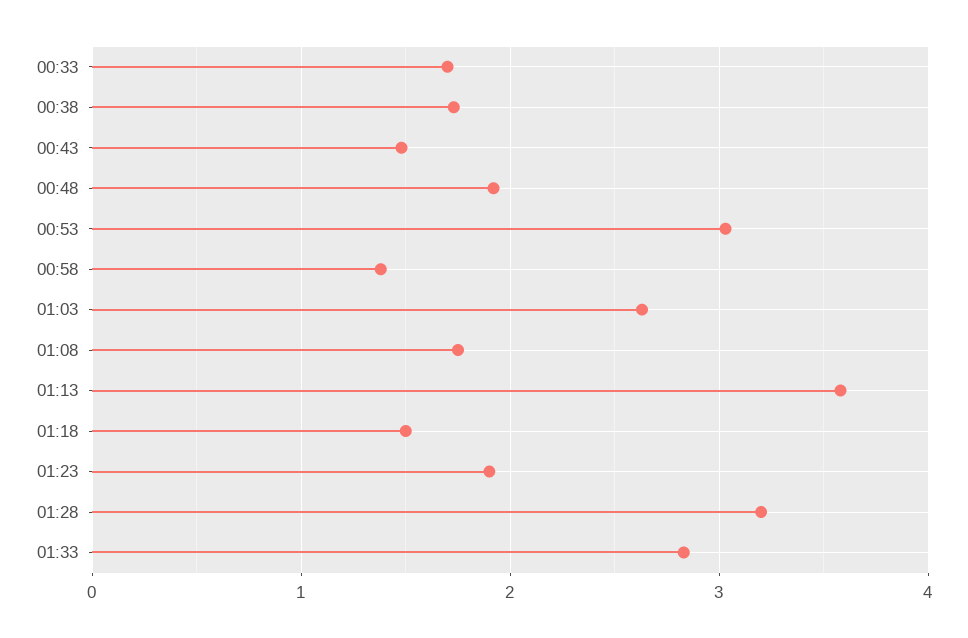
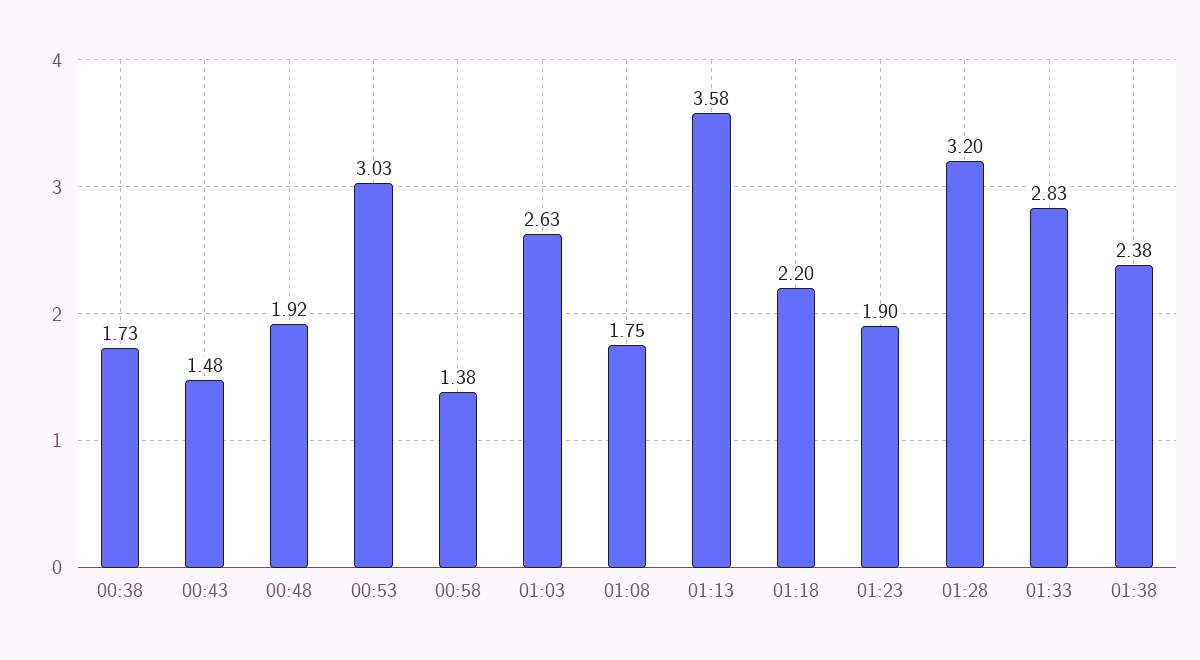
00:33: 1.7 -> none
01:18: 1.5 -> 2.2
01:38: none -> 2.38

